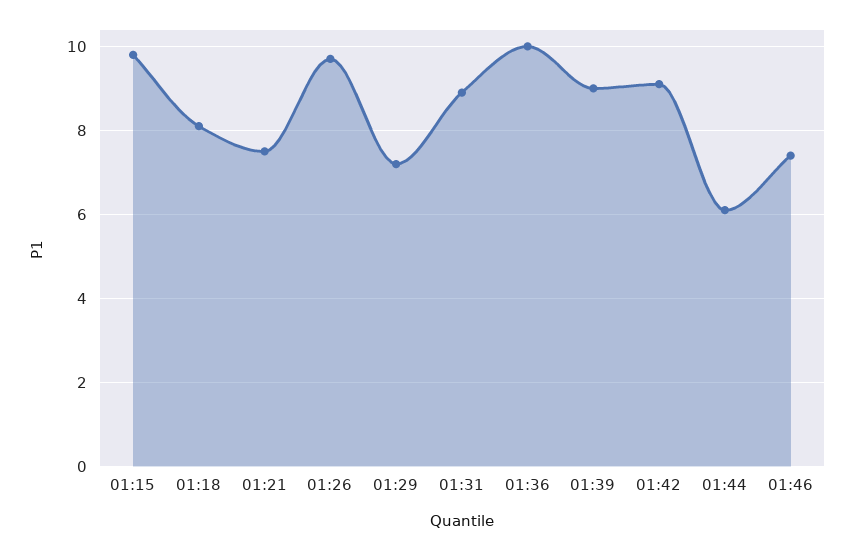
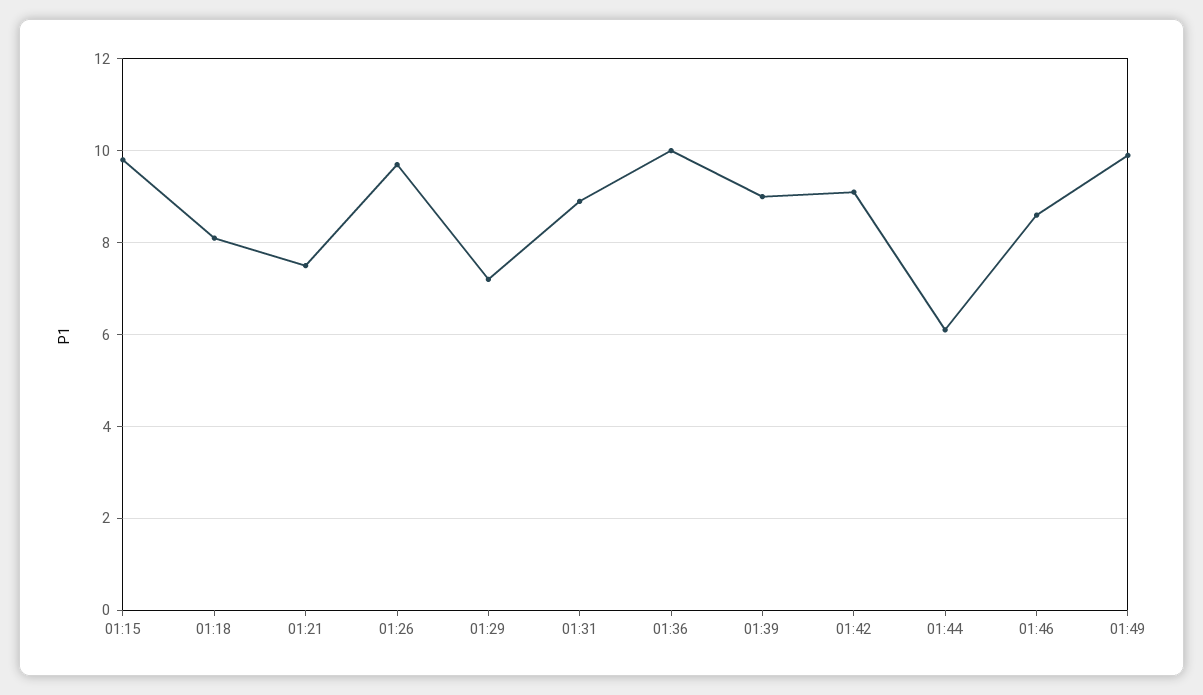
01:46: 7.5 -> 8.5
01:49: none -> 10

